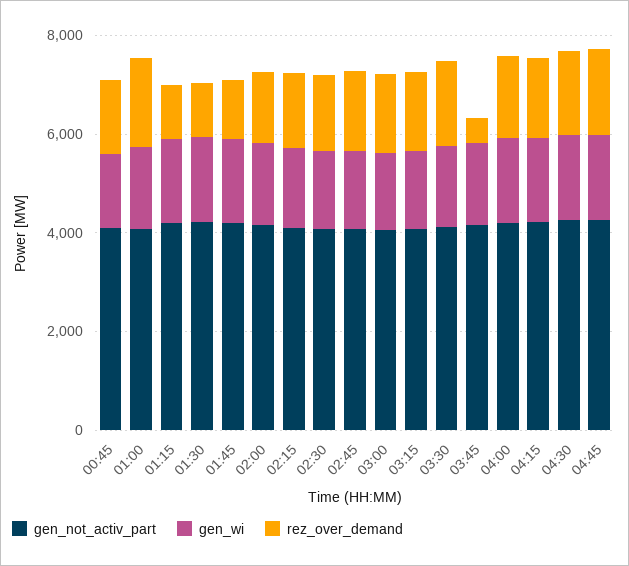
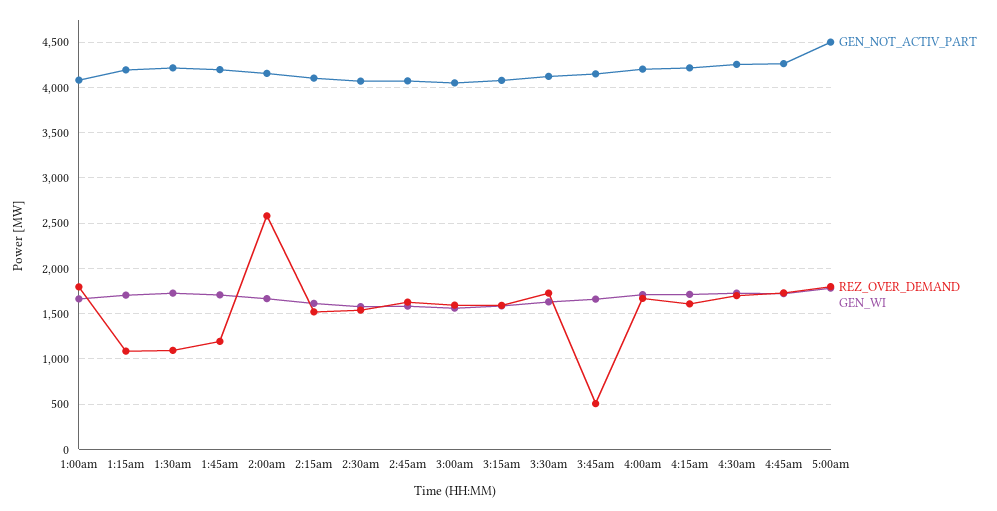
gen_not_activ_part, 00:45: 4000 -> none
gen_wi, 00:45: 1500 -> none
rez_over_demand, 00:45: 1500 -> none
rez_over_demand, 02:00: 1500 -> 2600
gen_not_activ_part, 5:00am: none -> 4500
rez_over_demand, 5:00am: none -> 1800
gen_wi, 5:00am: none -> 1800

